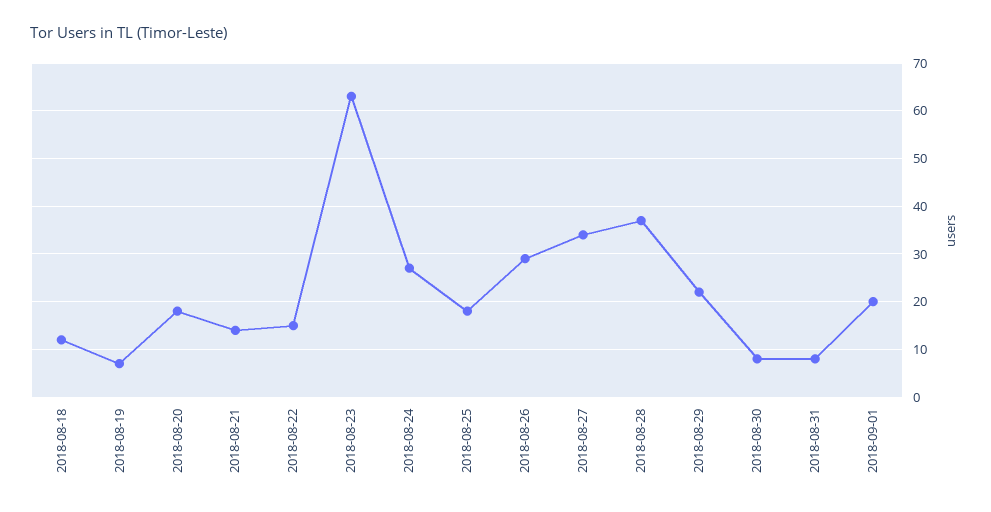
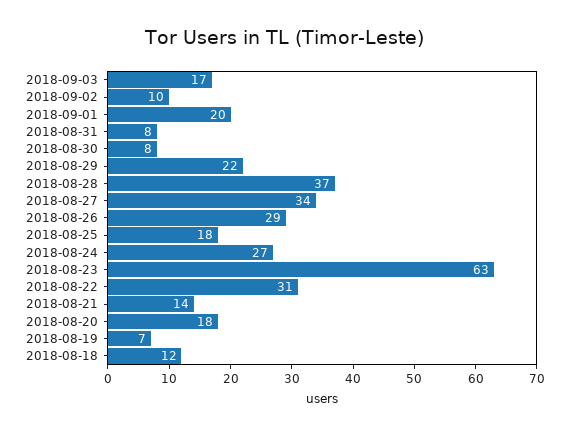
2018-08-22: 15 -> 31
2018-09-03: none -> 17
2018-09-02: none -> 10

